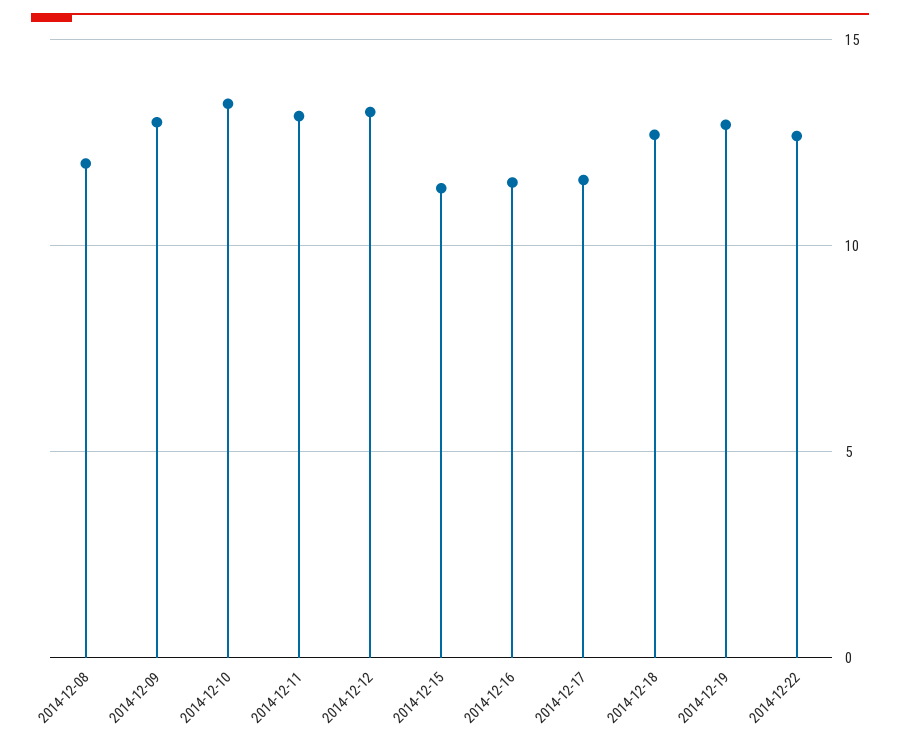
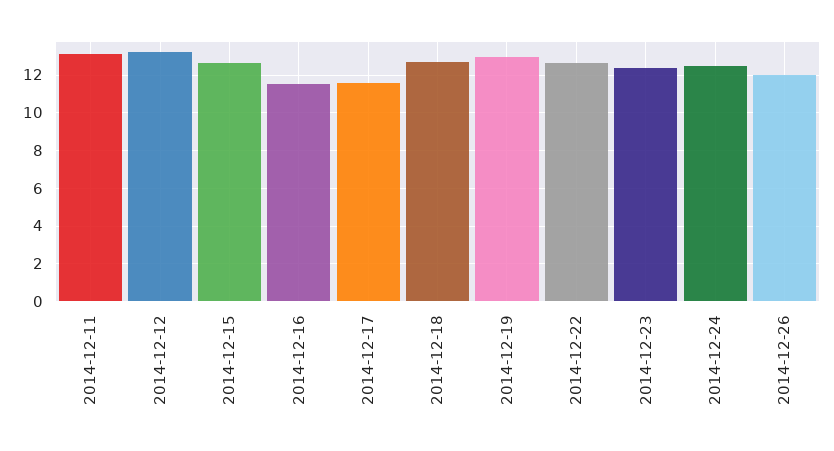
2014-12-08: 12 -> none
2014-12-09: 13 -> none
2014-12-10: 13.5 -> none
2014-12-15: 11.5 -> 12.5
2014-12-23: none -> 12.5
2014-12-24: none -> 12.5
2014-12-26: none -> 12

